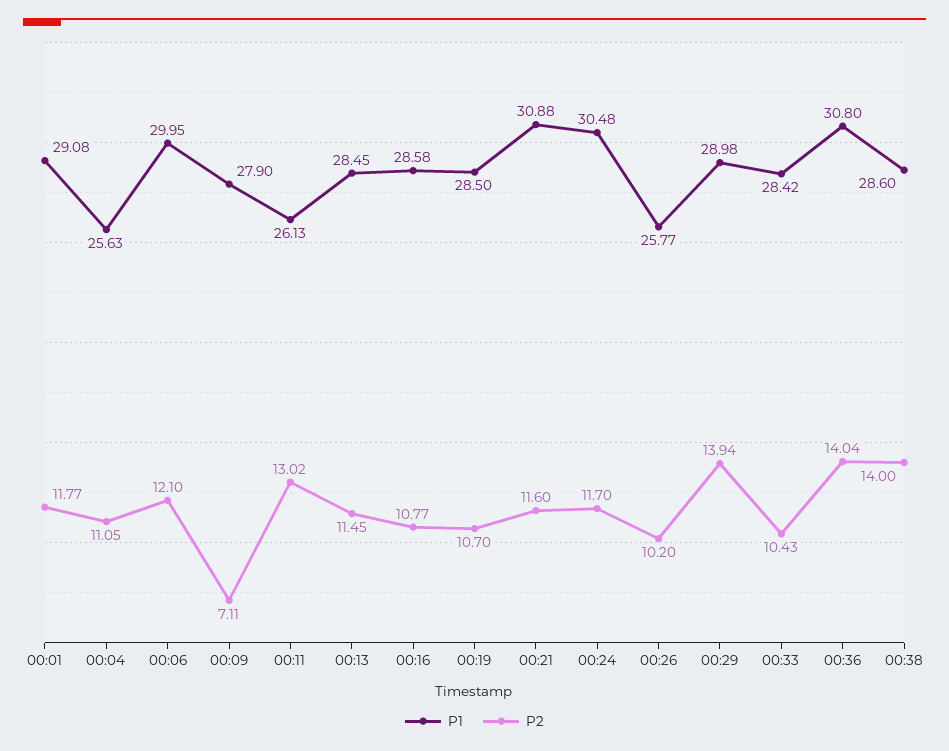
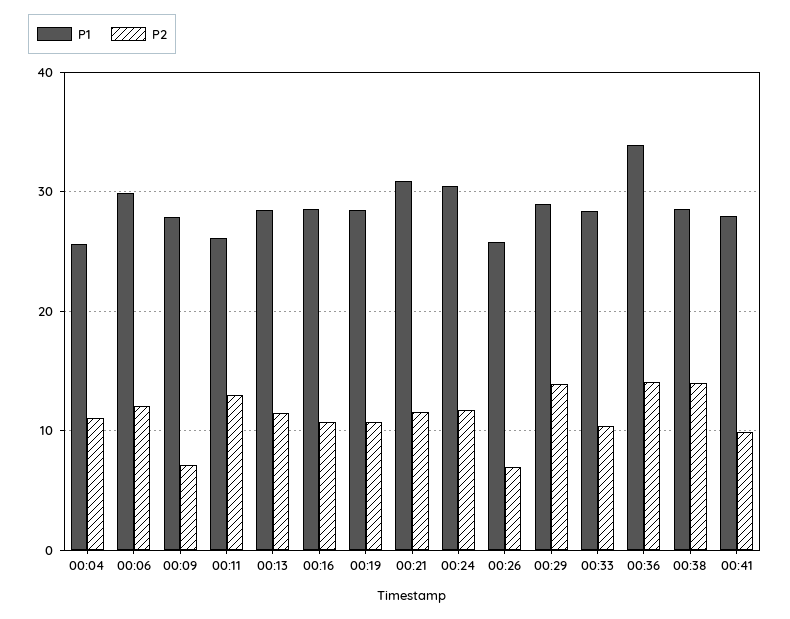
P1, 00:01: 29.08 -> none
P2, 00:01: 11.77 -> none
P2, 00:26: 10.2 -> 7
P1, 00:36: 30.8 -> 34
P1, 00:41: none -> 28
P2, 00:41: none -> 10

